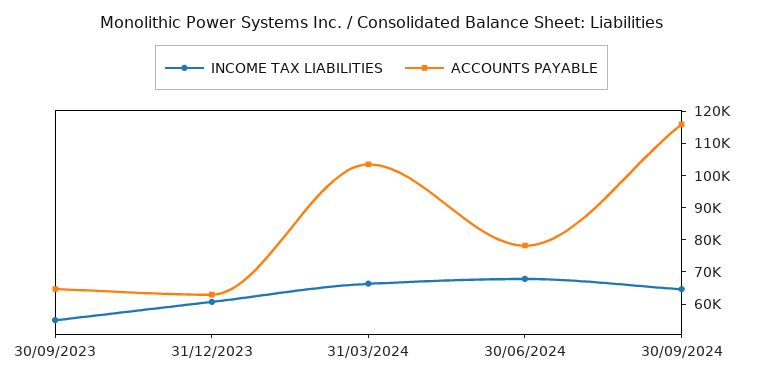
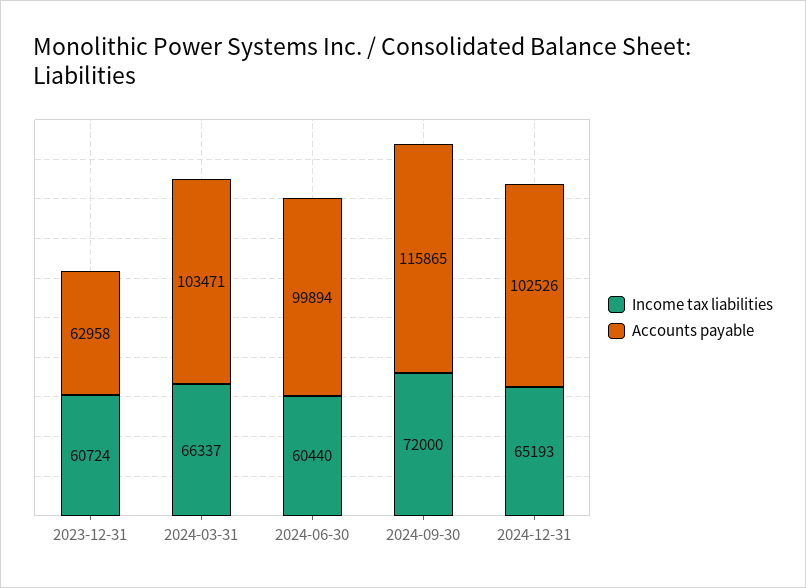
INCOME TAX LIABILITIES, 30/09/2023: 55000 -> none
ACCOUNTS PAYABLE, 30/09/2023: 65000 -> none
INCOME TAX LIABILITIES, 30/06/2024: 67500 -> 60440
ACCOUNTS PAYABLE, 30/06/2024: 77500 -> 99894
INCOME TAX LIABILITIES, 30/09/2024: 65000 -> 72000
INCOME TAX LIABILITIES, 2024-12-31: none -> 65193
ACCOUNTS PAYABLE, 2024-12-31: none -> 102526

